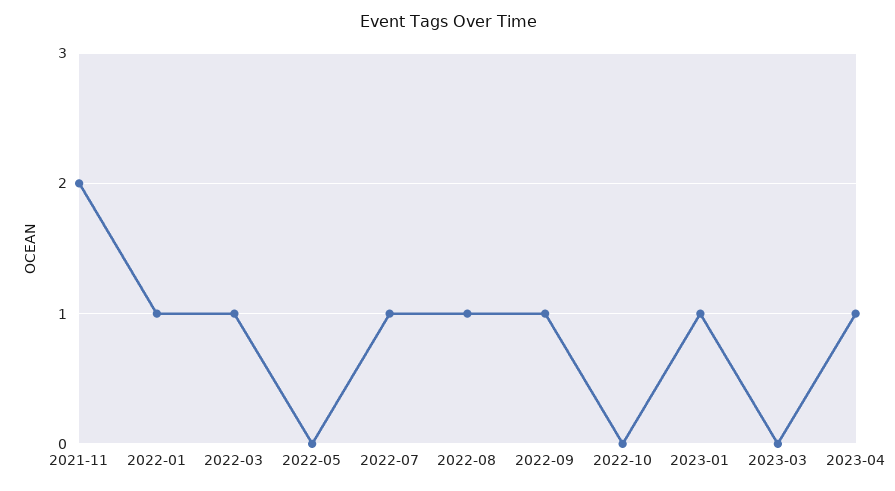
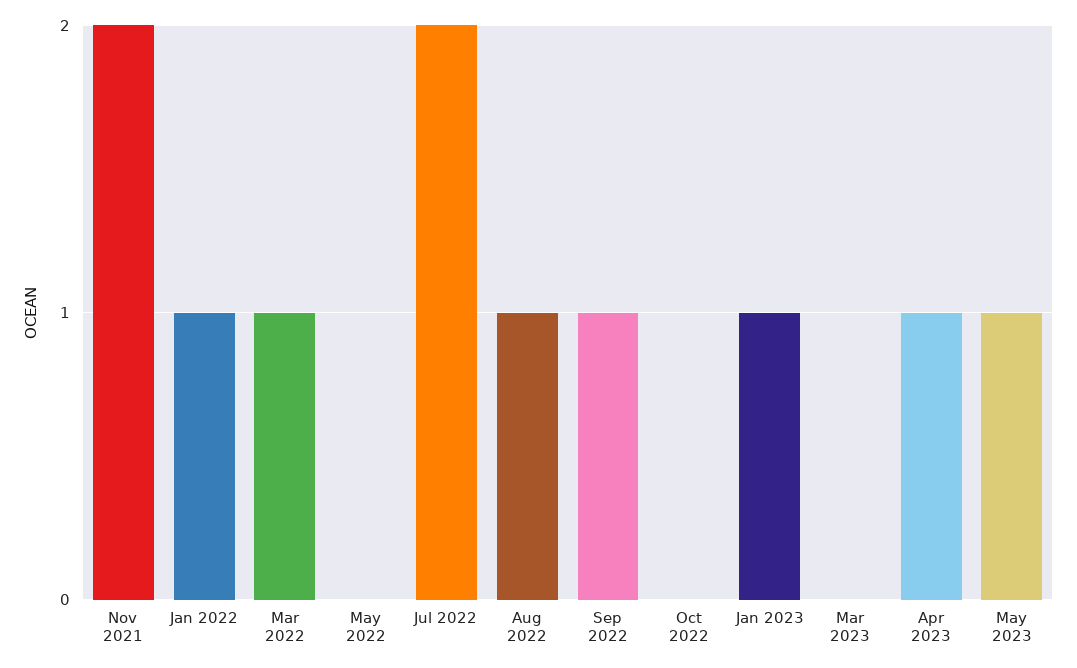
2022-07: 1 -> 2
May 2023: none -> 1

